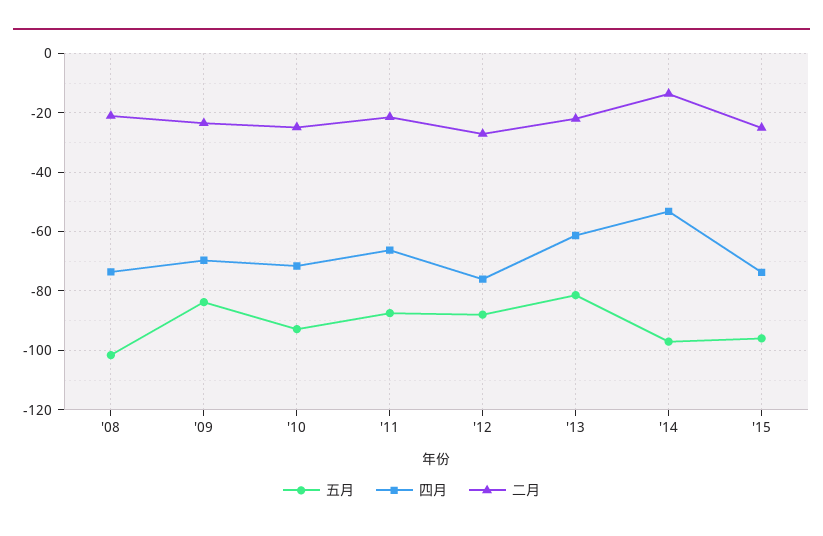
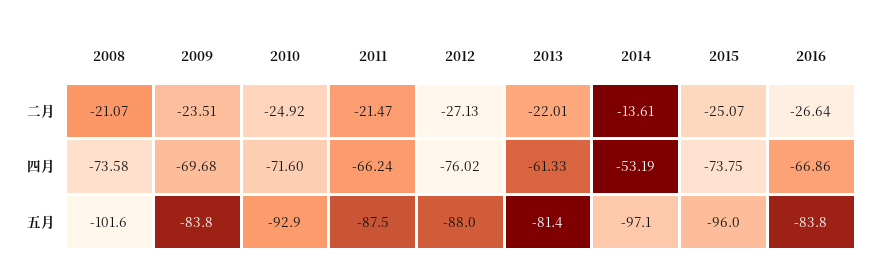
二月, 2016: none -> -26.64
四月, 2016: none -> -66.86
五月, 2016: none -> -83.8

